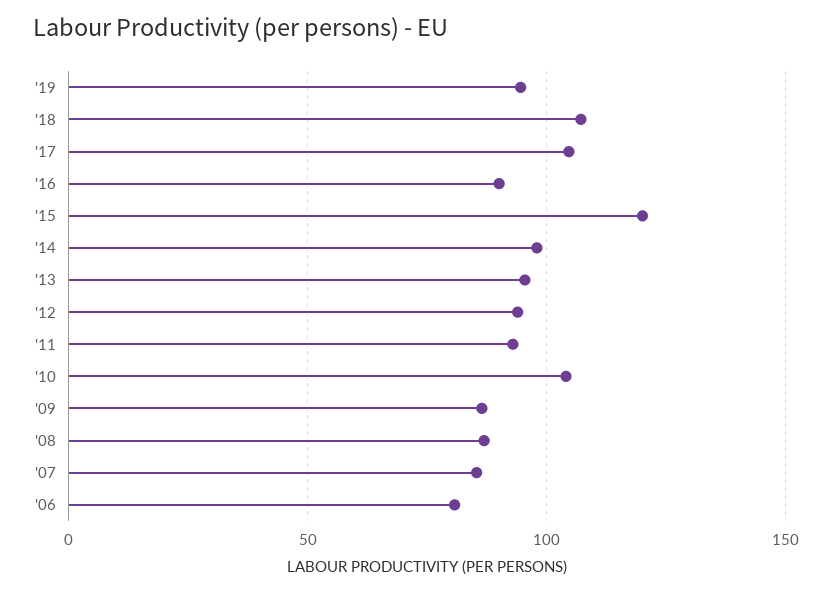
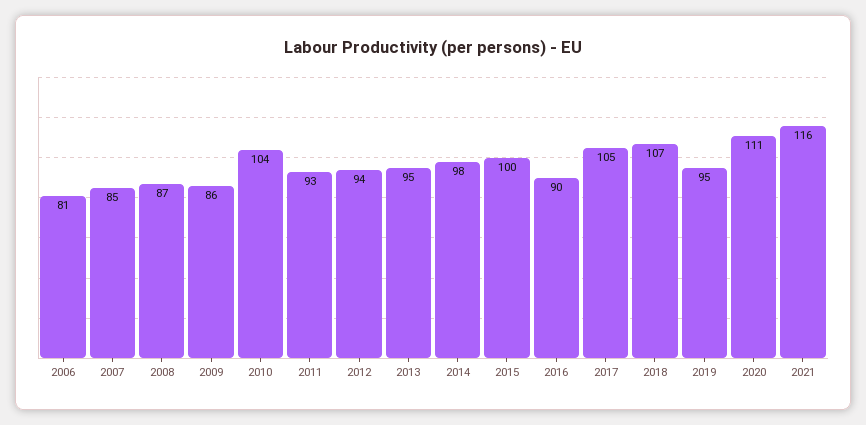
'15: 120 -> 100
2020: none -> 111
2021: none -> 116

